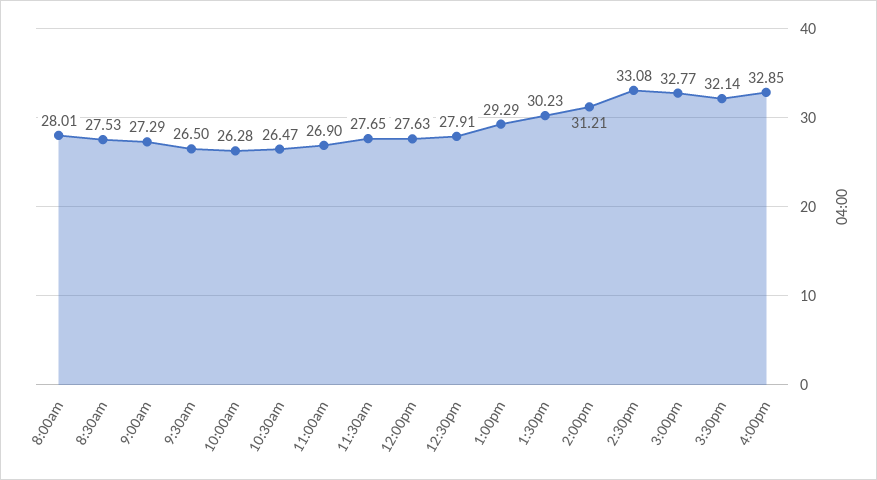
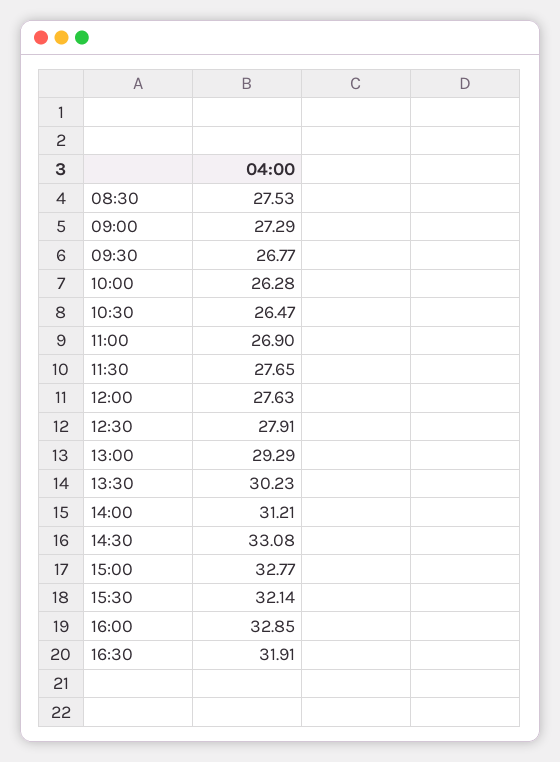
8:00am: 28.01 -> none
9:30am: 26.5 -> 26.77
16:30: none -> 31.91

